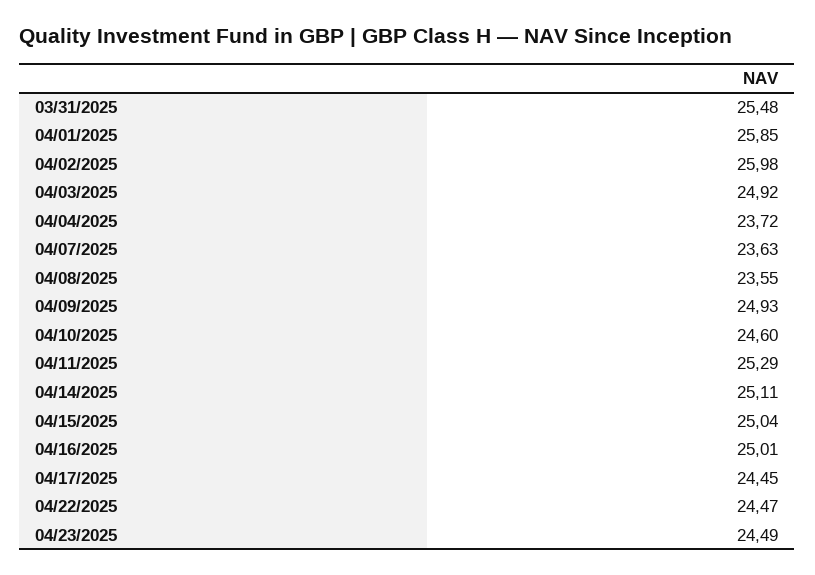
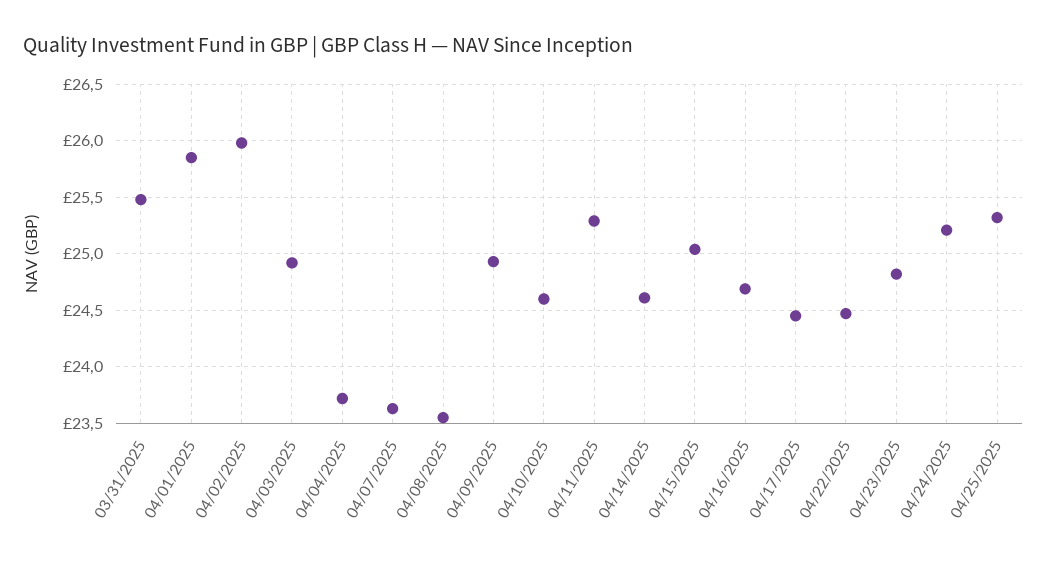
04/14/2025: 25.11 -> 24.6
04/16/2025: 25.01 -> 24.7
04/23/2025: 24.49 -> 24.8
04/24/2025: none -> 25.2
04/25/2025: none -> 25.3

